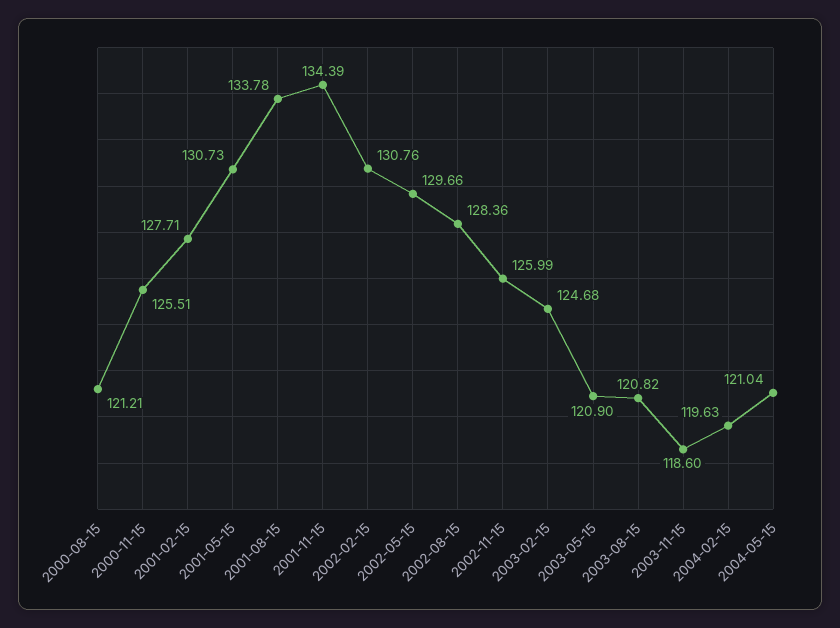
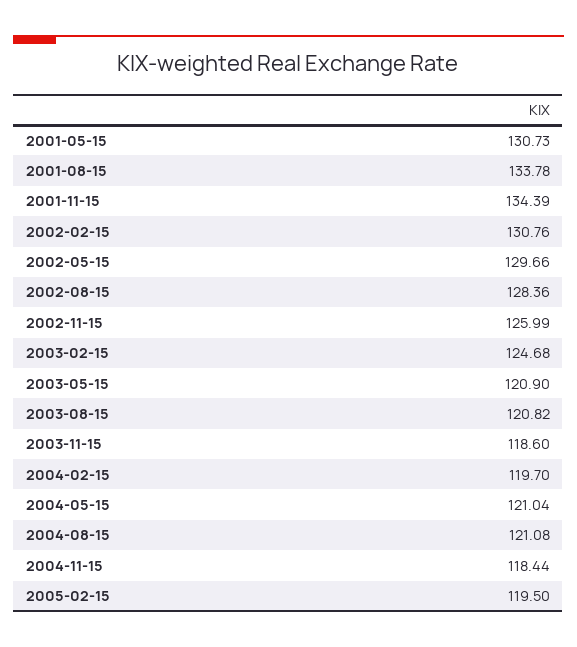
2000-08-15: 121.21 -> none
2000-11-15: 125.51 -> none
2001-02-15: 127.71 -> none
2004-02-15: 119.63 -> 119.7
2004-08-15: none -> 121.08
2004-11-15: none -> 118.44
2005-02-15: none -> 119.5

